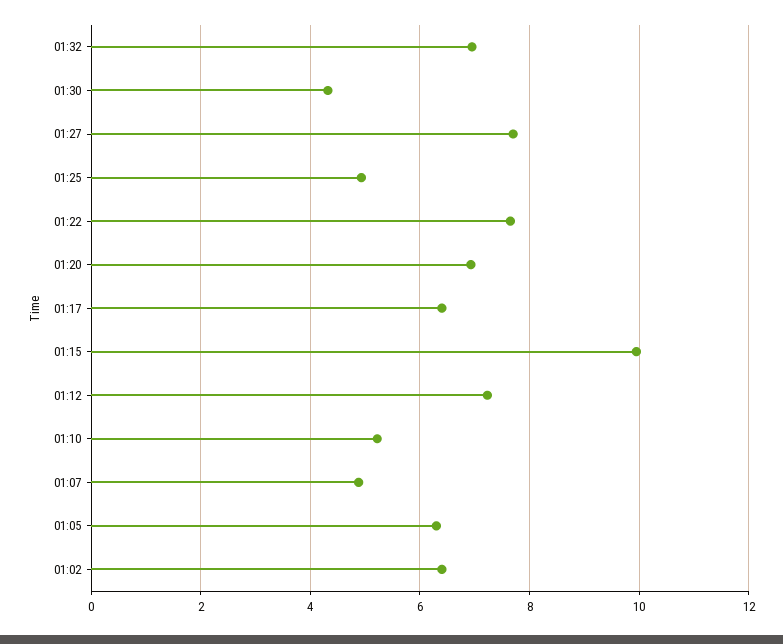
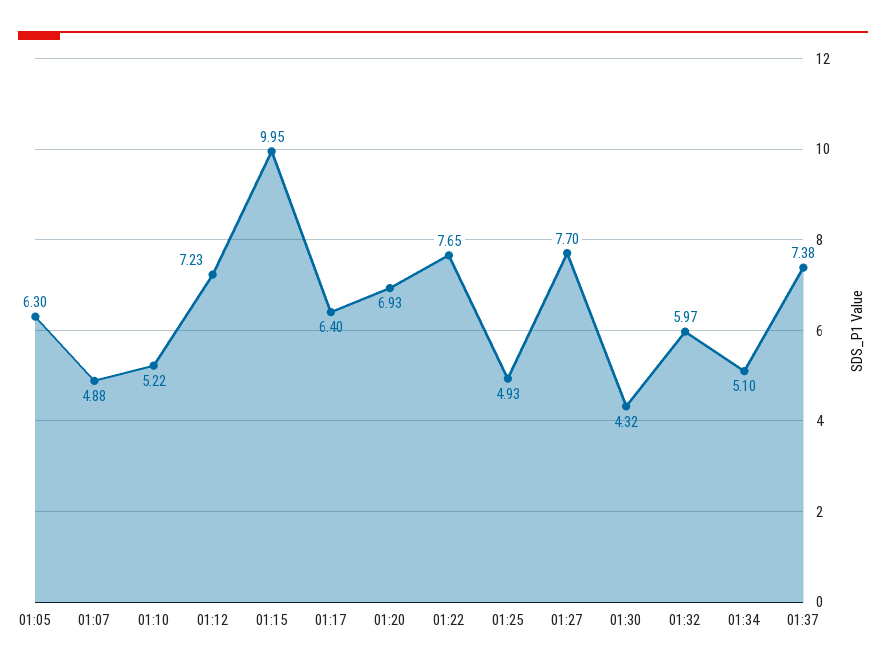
01:32: 7 -> 5.97
01:02: 6.4 -> none
01:34: none -> 5.1
01:37: none -> 7.38

